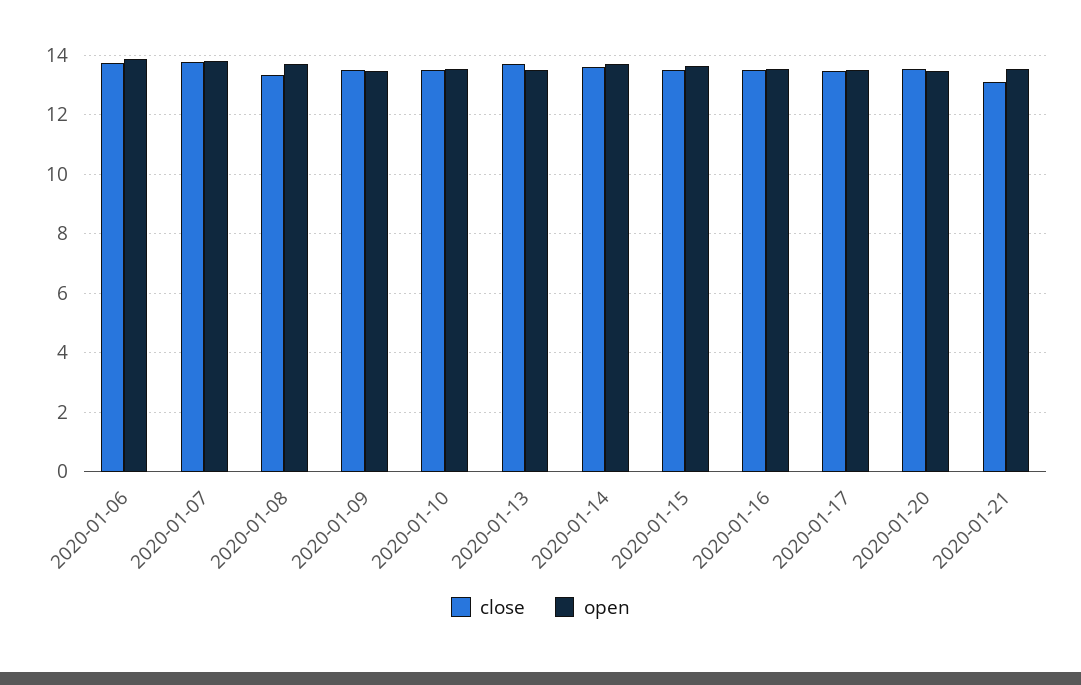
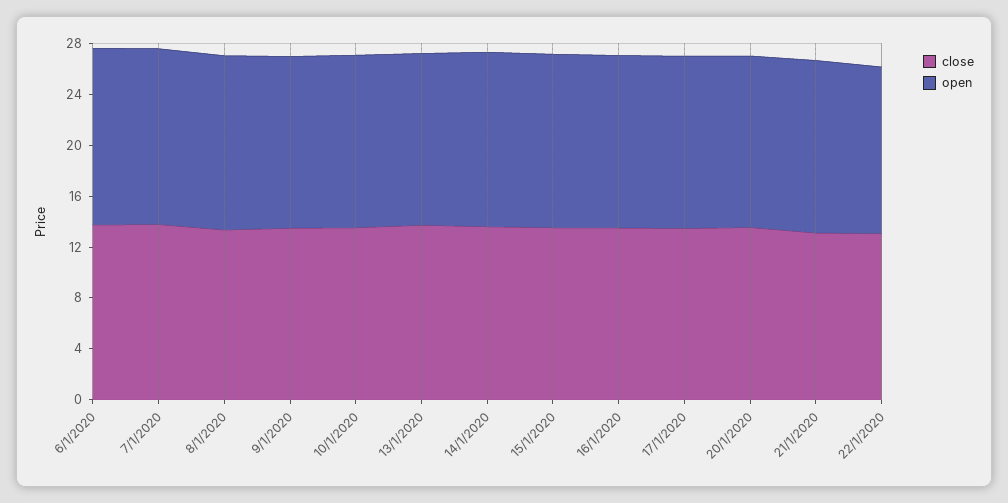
close, 22/1/2020: none -> 13
open, 22/1/2020: none -> 13

